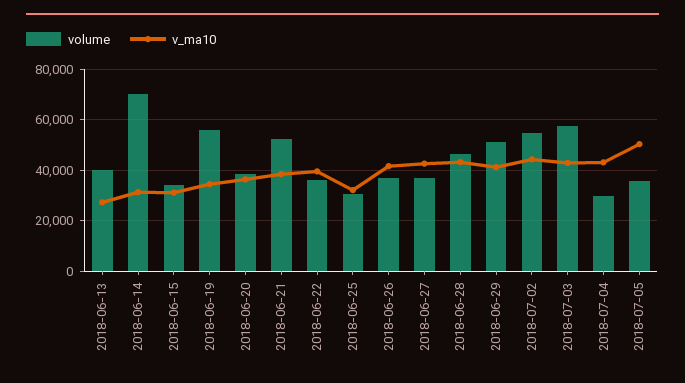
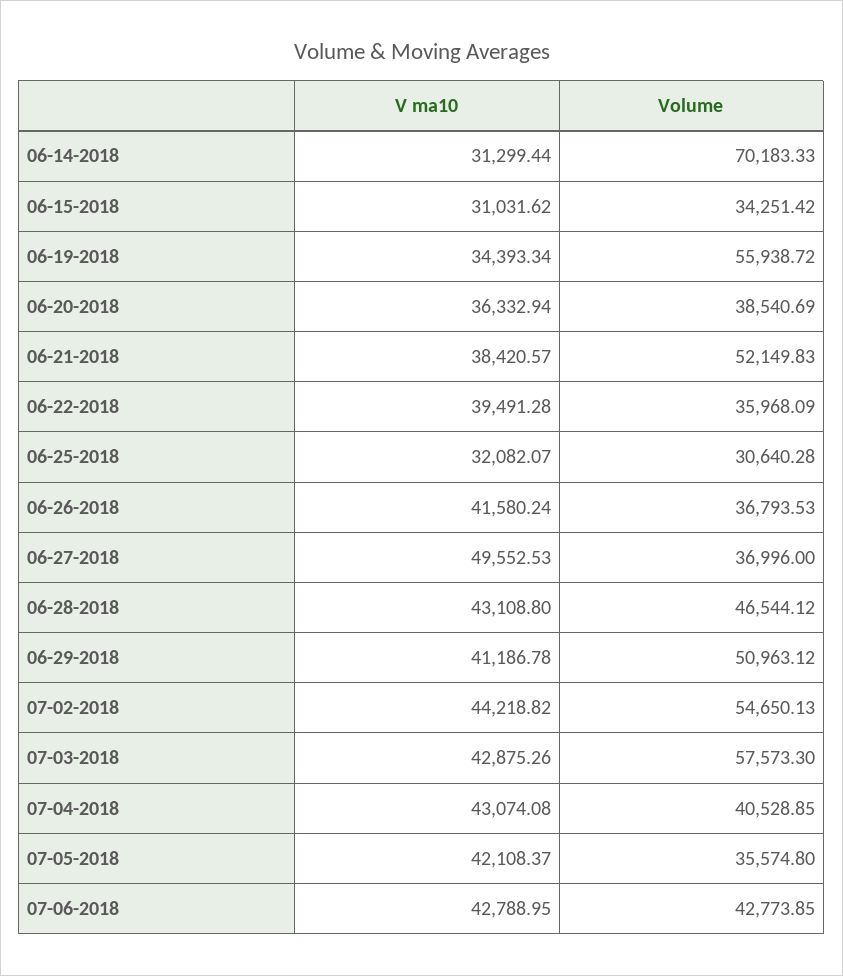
volume, 2018-06-13: 40000 -> none
v_ma10, 2018-06-13: 27500 -> none
v_ma10, 2018-06-27: 42500 -> 49552.53
volume, 2018-07-04: 30000 -> 40528.85
v_ma10, 2018-07-05: 50000 -> 42108.37
v_ma10, 07-06-2018: none -> 42788.95
volume, 07-06-2018: none -> 42773.85

